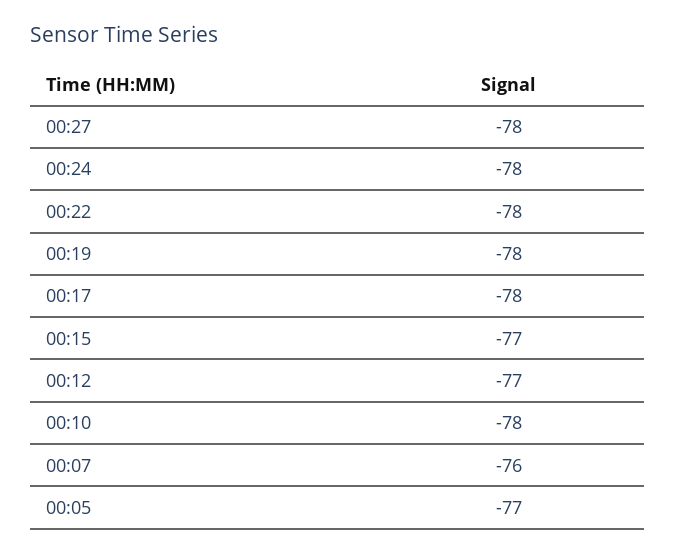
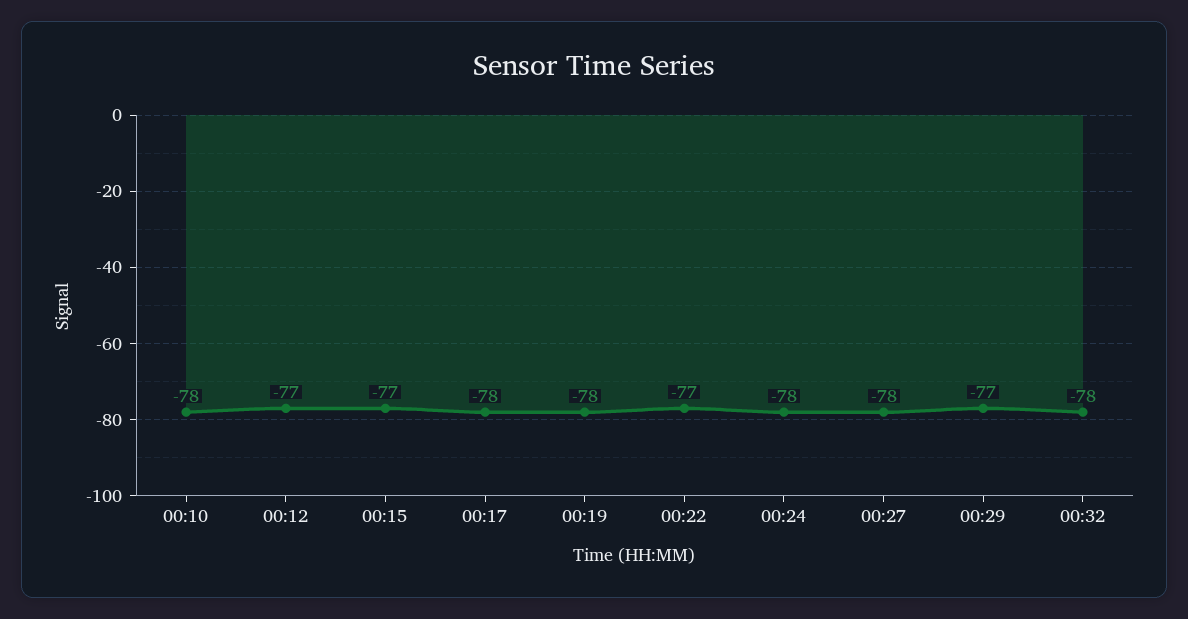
00:22: -78 -> -77
00:07: -76 -> none
00:05: -77 -> none
00:29: none -> -77
00:32: none -> -78

